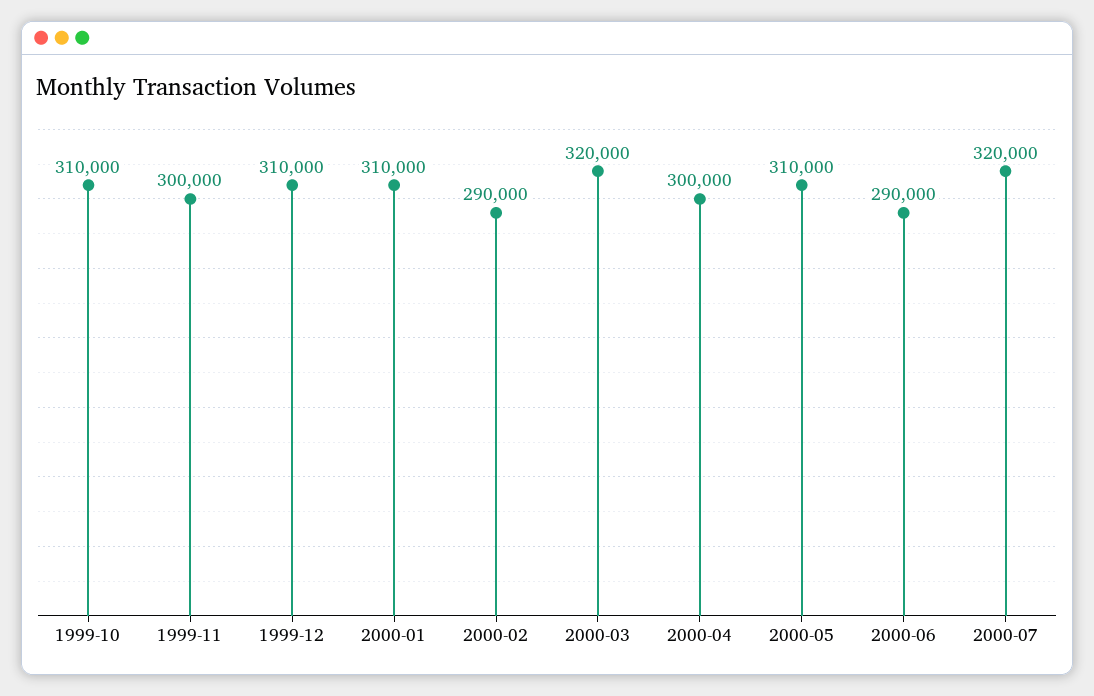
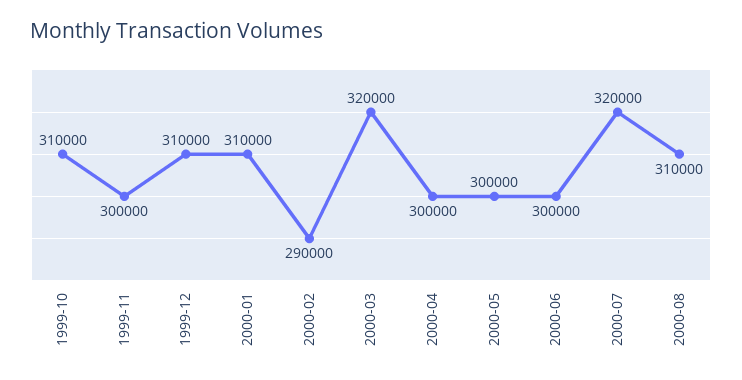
2000-05: 310000 -> 300000
2000-06: 290000 -> 300000
2000-08: none -> 310000

